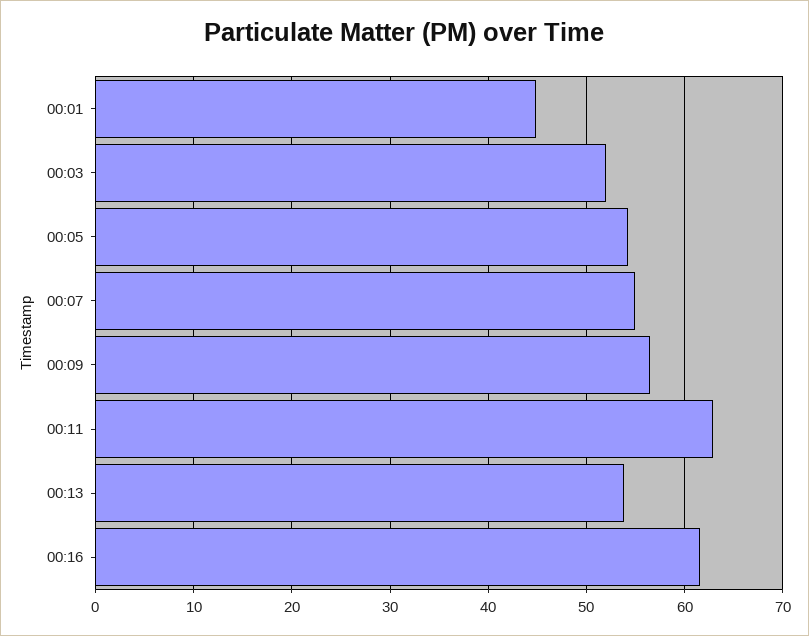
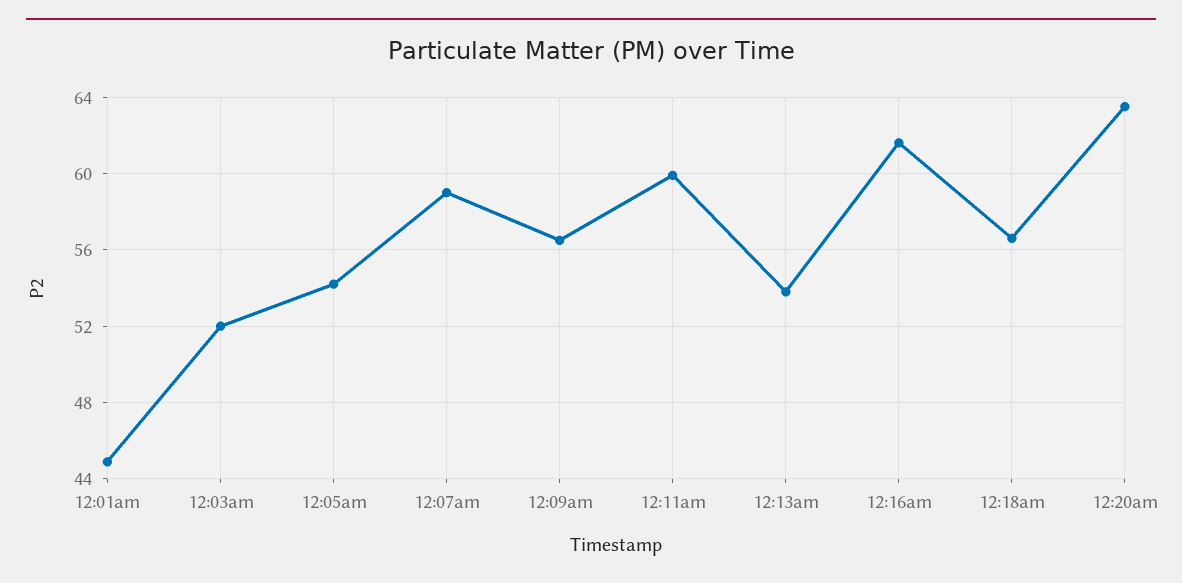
00:07: 55 -> 59
00:11: 63 -> 60
12:18am: none -> 56.5
12:20am: none -> 63.5

